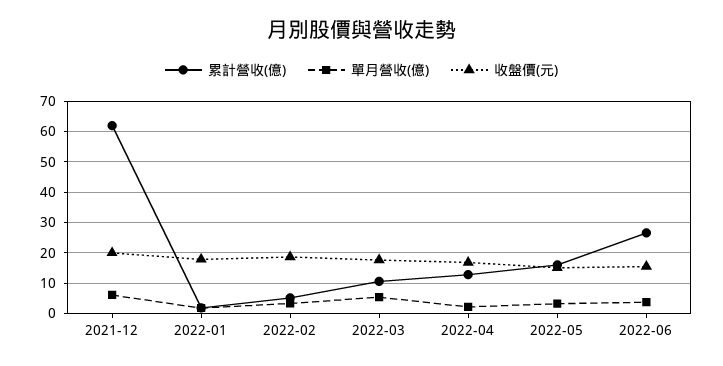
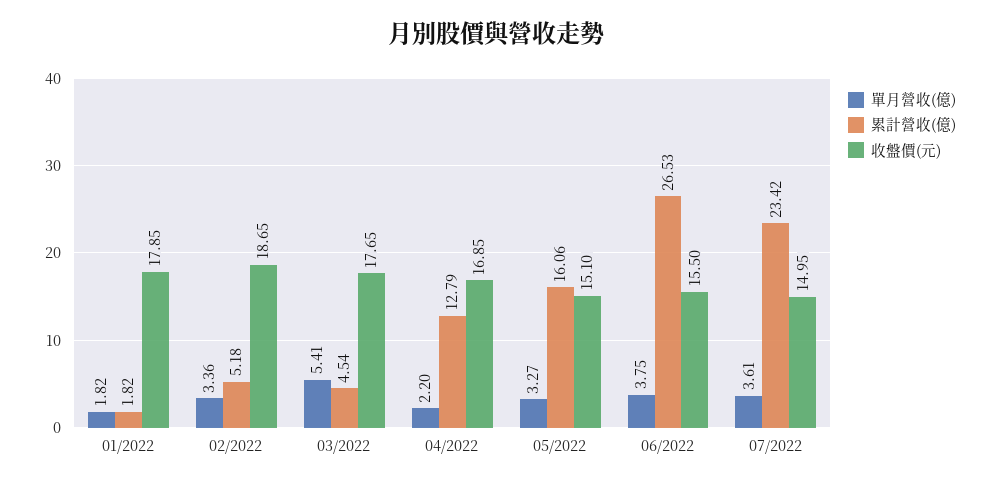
累計營收(億), 2021-12: 62 -> none
單月營收(億), 2021-12: 6 -> none
收盤價(元), 2021-12: 20 -> none
累計營收(億), 2022-03: 10 -> 4.54
單月營收(億), 07/2022: none -> 3.61
累計營收(億), 07/2022: none -> 23.42
收盤價(元), 07/2022: none -> 14.95

